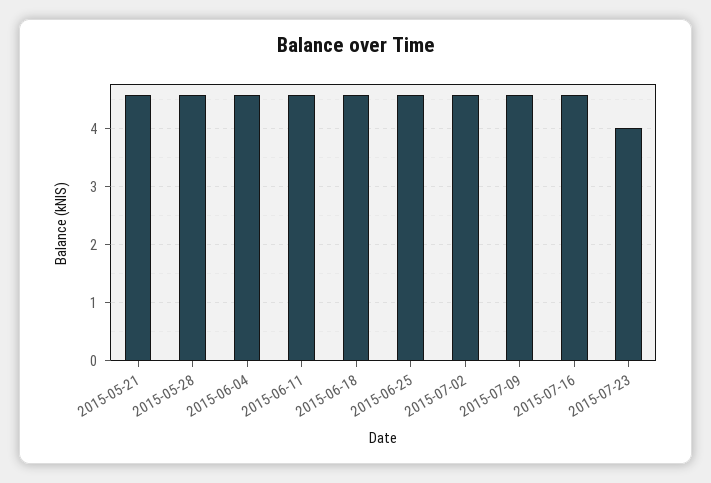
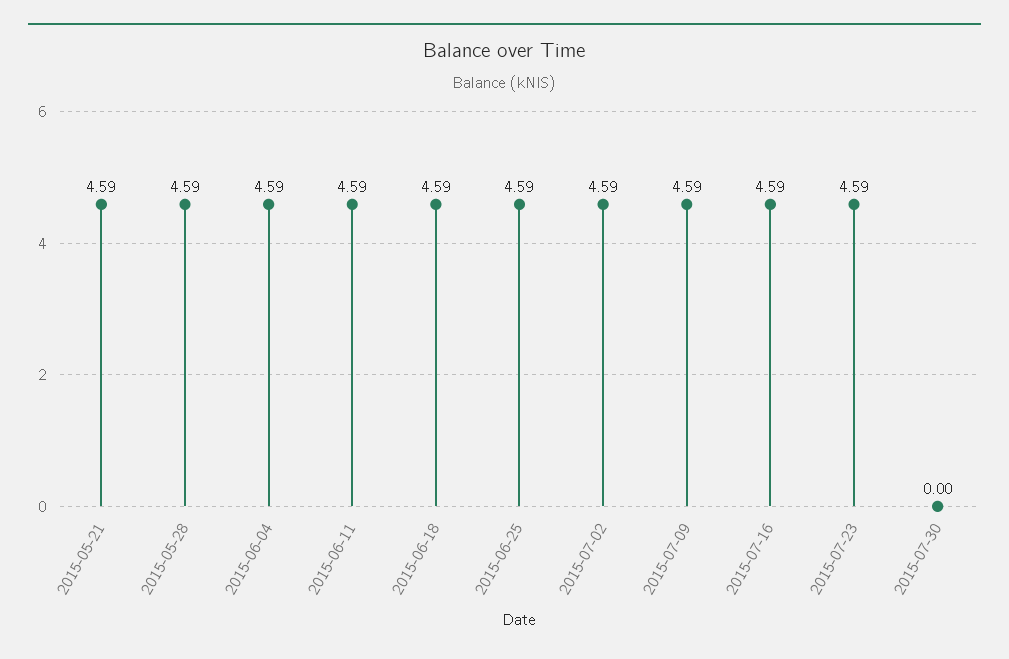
2015-07-23: 4 -> 4.59
2015-07-30: none -> 0

